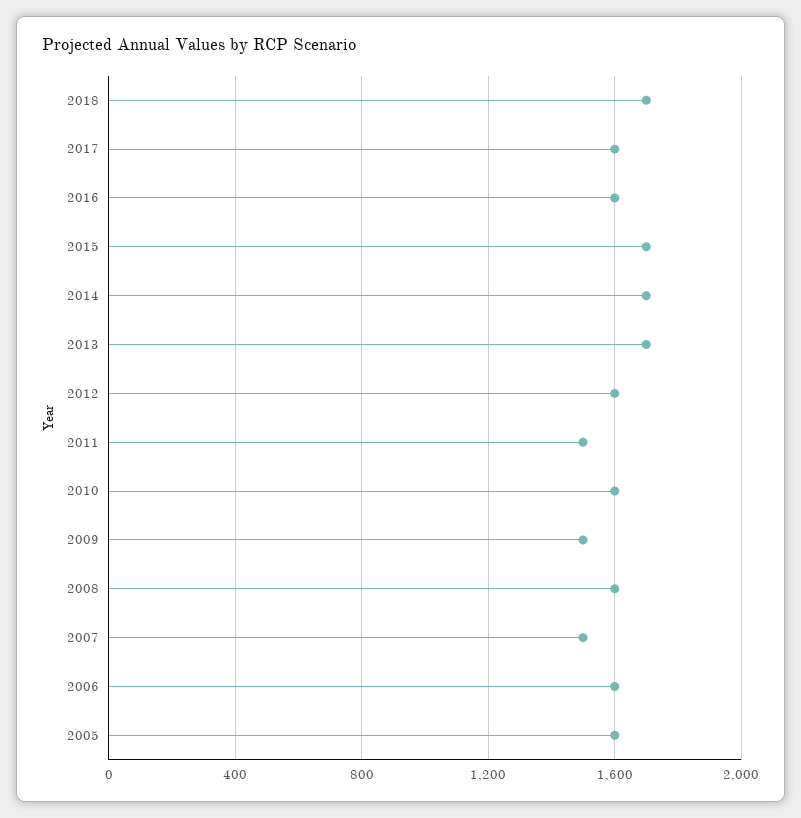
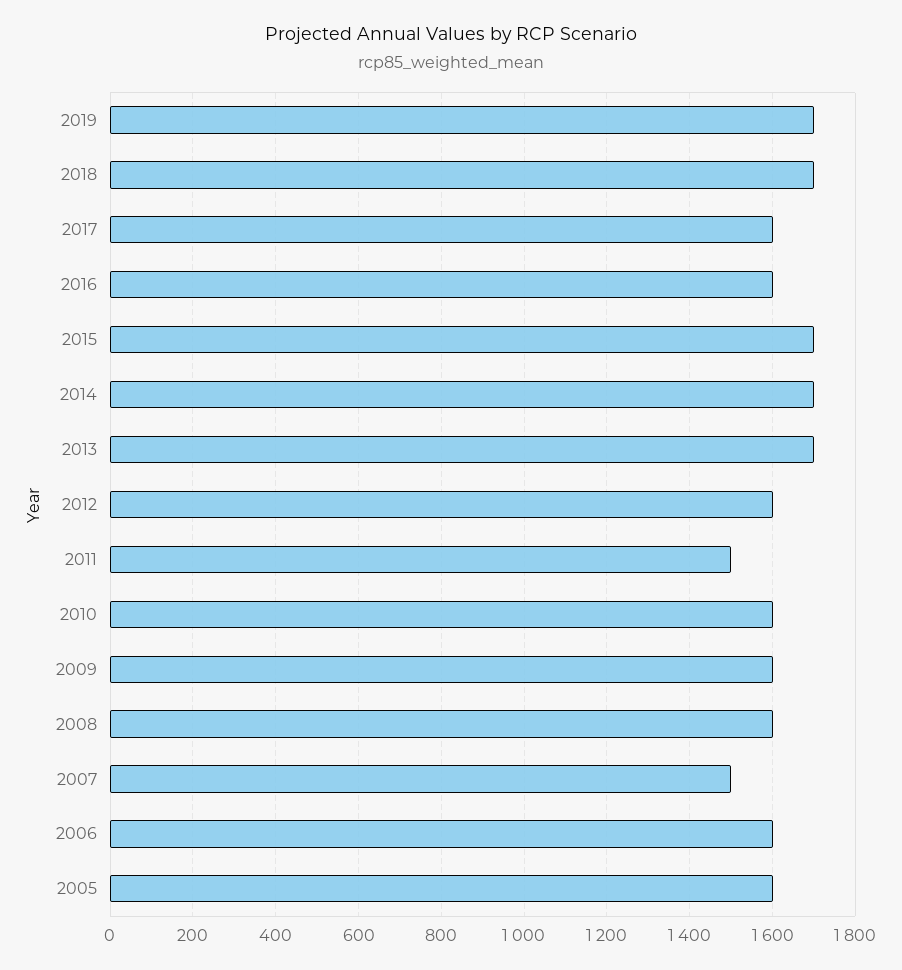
2009: 1500 -> 1600
2019: none -> 1700

